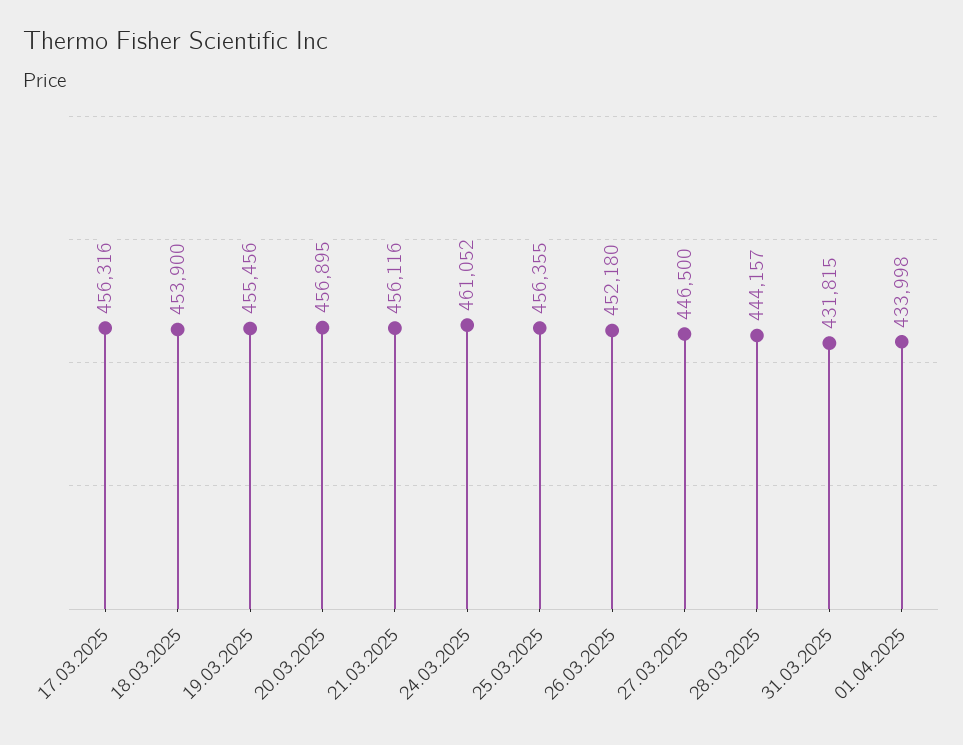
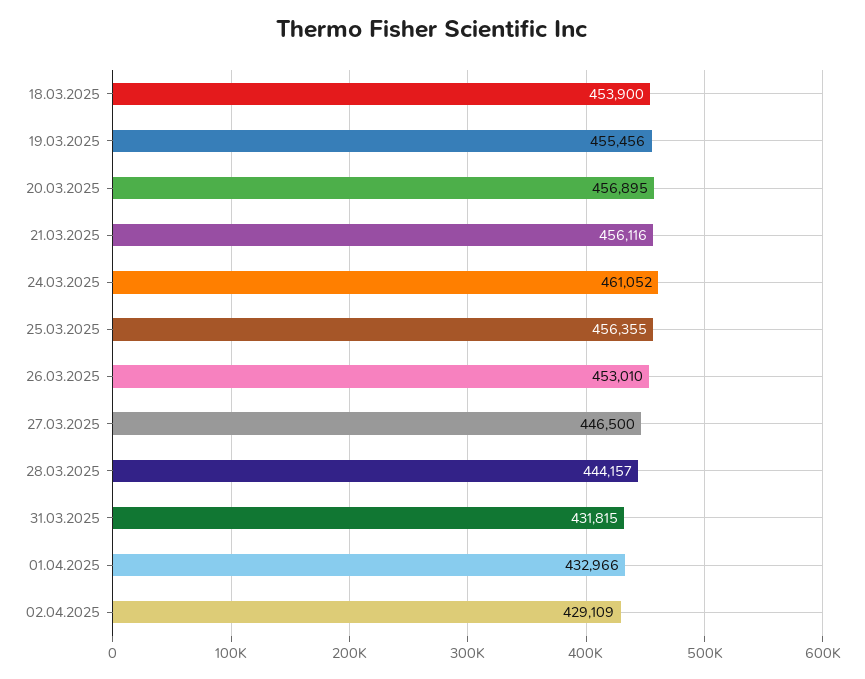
17.03.2025: 456316 -> none
26.03.2025: 452180 -> 453010
01.04.2025: 433998 -> 432966
02.04.2025: none -> 429109

